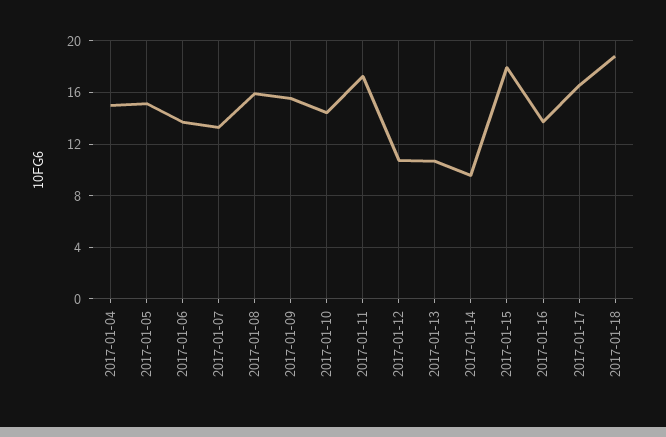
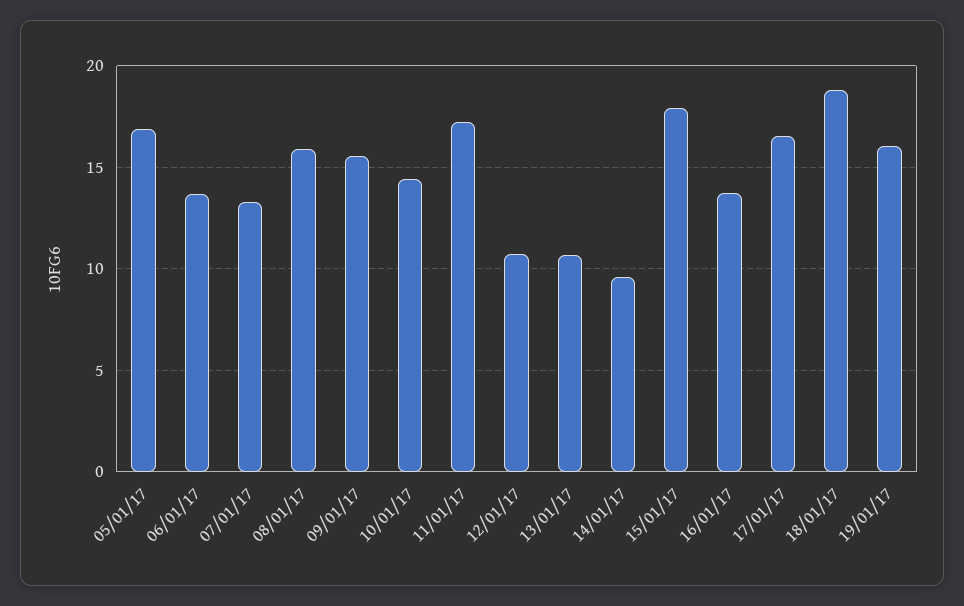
2017-01-04: 15 -> none
2017-01-05: 15 -> 17
19/01/17: none -> 16

